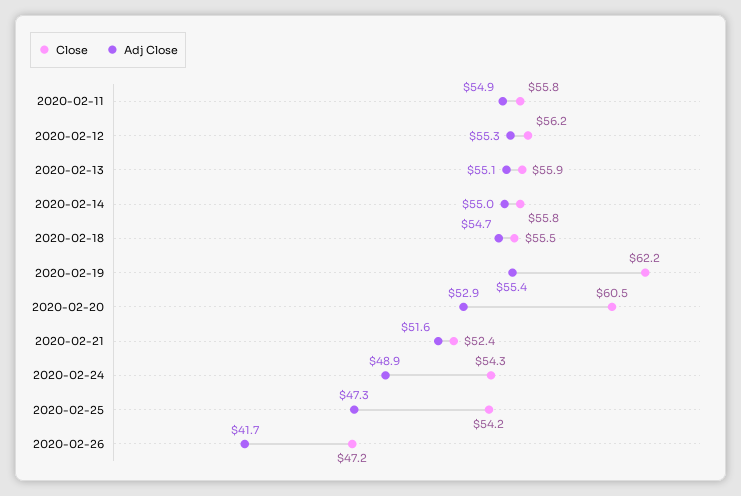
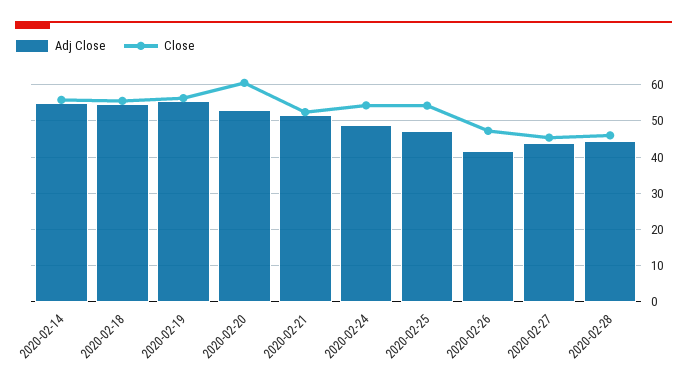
Close, 2020-02-11: 55.8 -> none
Adj Close, 2020-02-11: 54.9 -> none
Close, 2020-02-12: 56.2 -> none
Adj Close, 2020-02-12: 55.3 -> none
Close, 2020-02-13: 55.9 -> none
Adj Close, 2020-02-13: 55.1 -> none
Close, 2020-02-19: 62.2 -> 56
Adj Close, 2020-02-27: none -> 44
Close, 2020-02-27: none -> 46
Adj Close, 2020-02-28: none -> 44
Close, 2020-02-28: none -> 46

